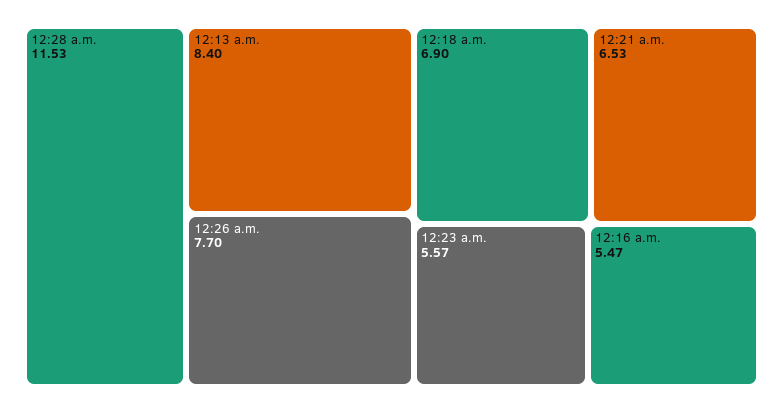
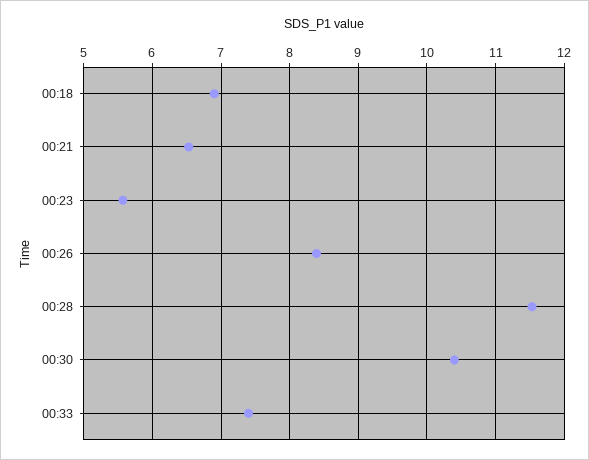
12:13 a.m.: 8.4 -> none
12:26 a.m.: 7.7 -> 8.4
12:16 a.m.: 5.47 -> none
00:30: none -> 10.4
00:33: none -> 7.4

